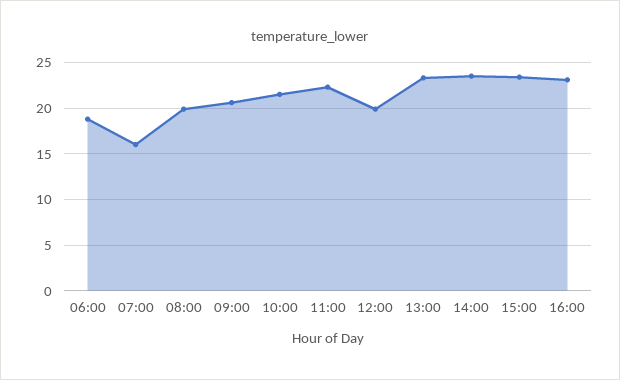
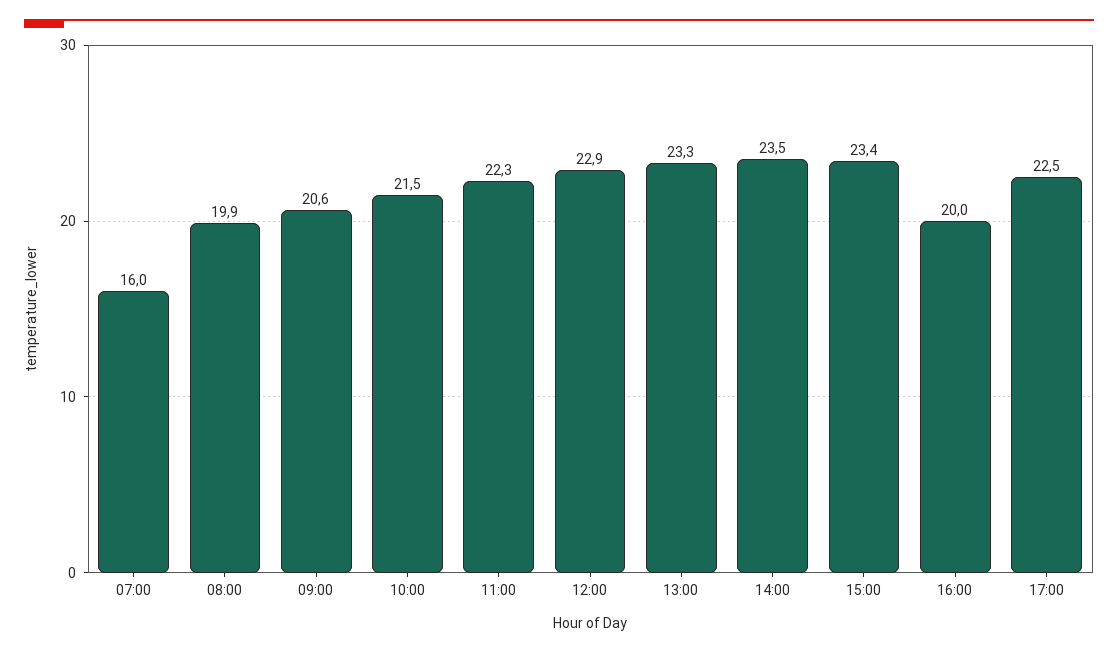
06:00: 19 -> none
12:00: 20 -> 22.9
16:00: 23 -> 20
17:00: none -> 22.5

